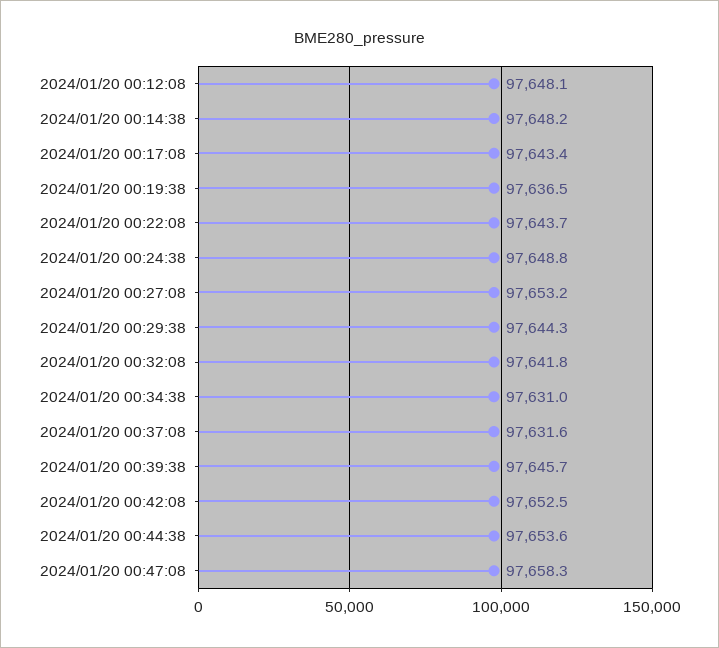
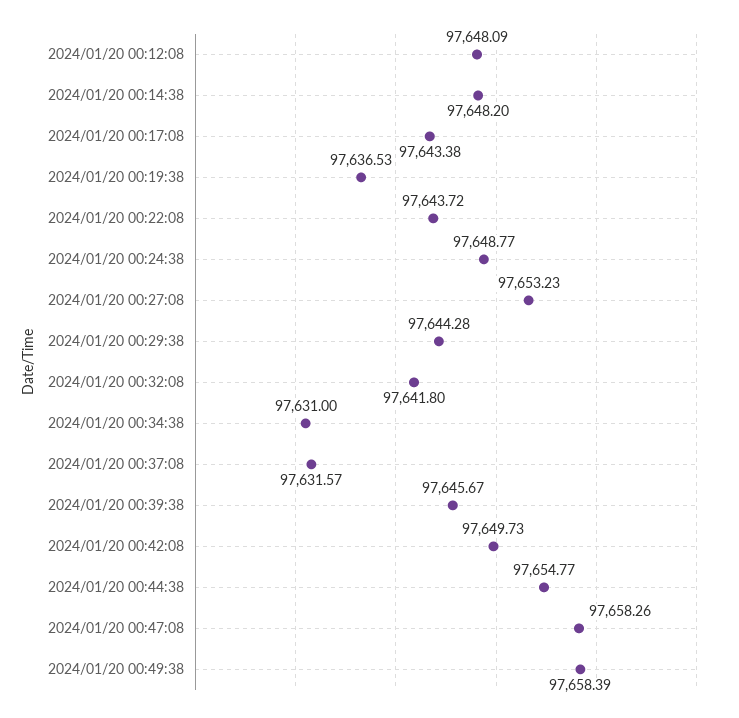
2024/01/20 00:42:08: 97652.5 -> 97649.73
2024/01/20 00:44:38: 97653.6 -> 97654.77
2024/01/20 00:49:38: none -> 97658.39

